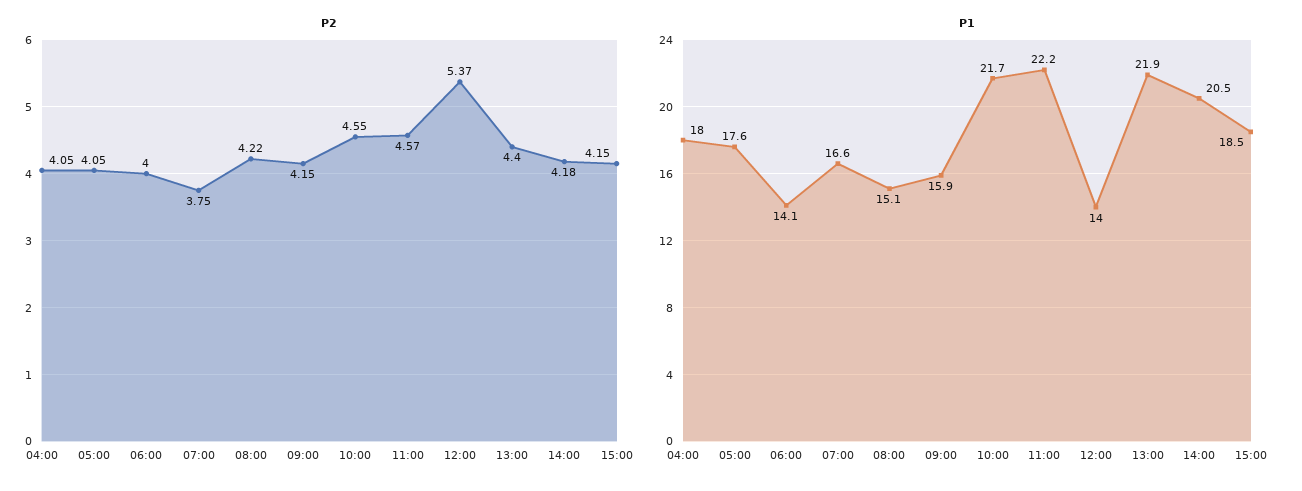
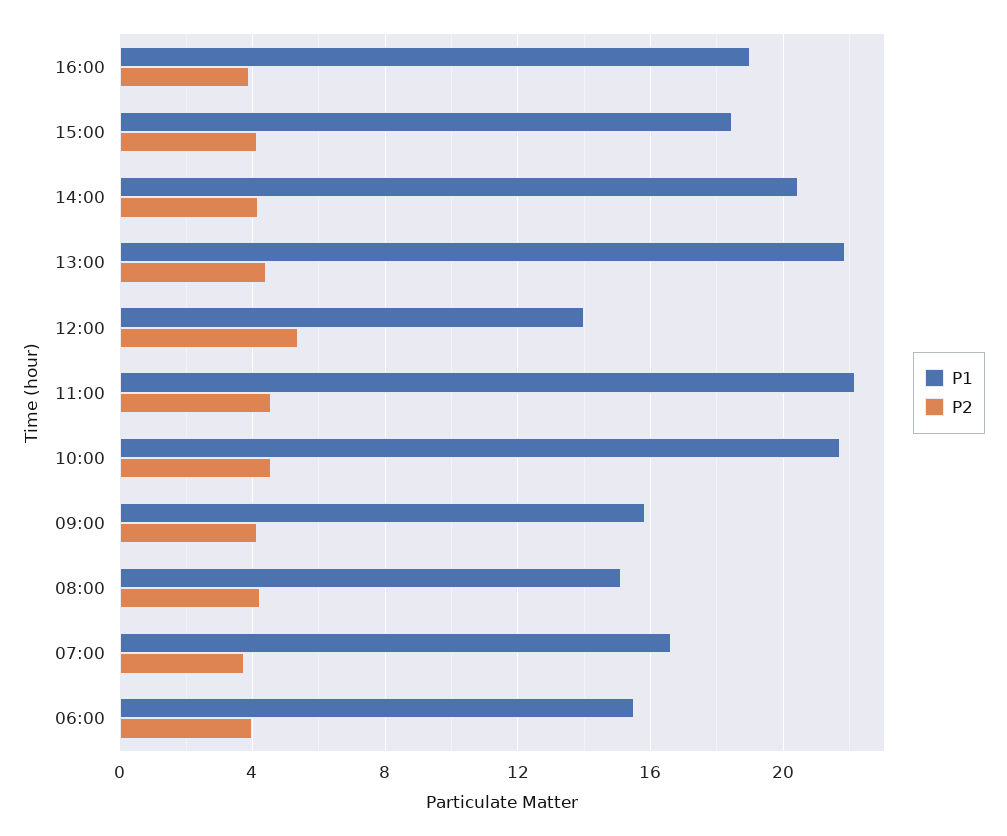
P2, 04:00: 4.05 -> none
P2, 05:00: 4.05 -> none
P1, 04:00: 18 -> none
P1, 05:00: 17.6 -> none
P1, 06:00: 14.1 -> 15.5
P1, 16:00: none -> 19
P2, 16:00: none -> 4

